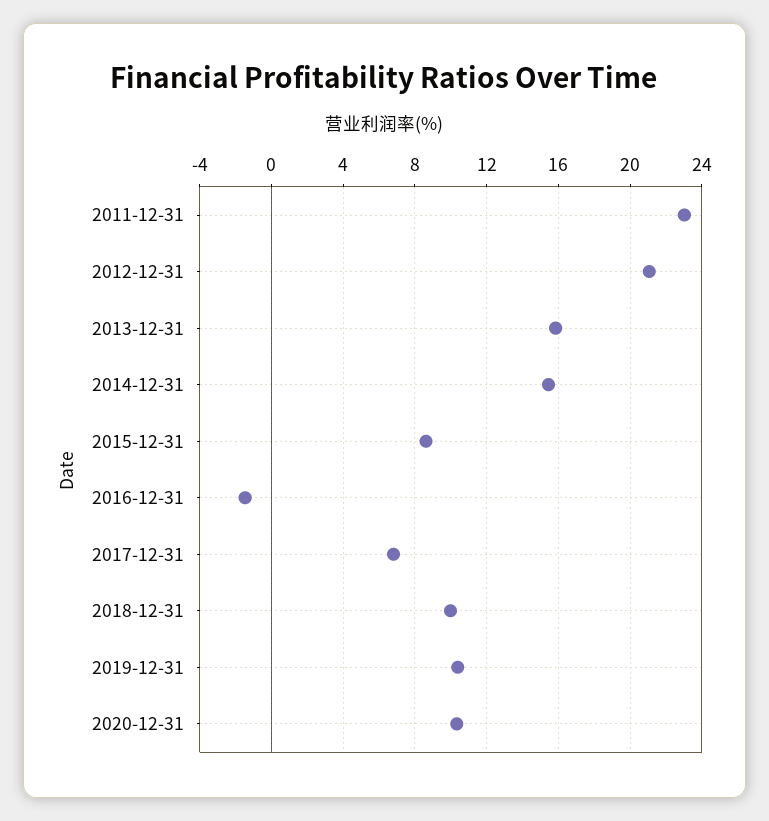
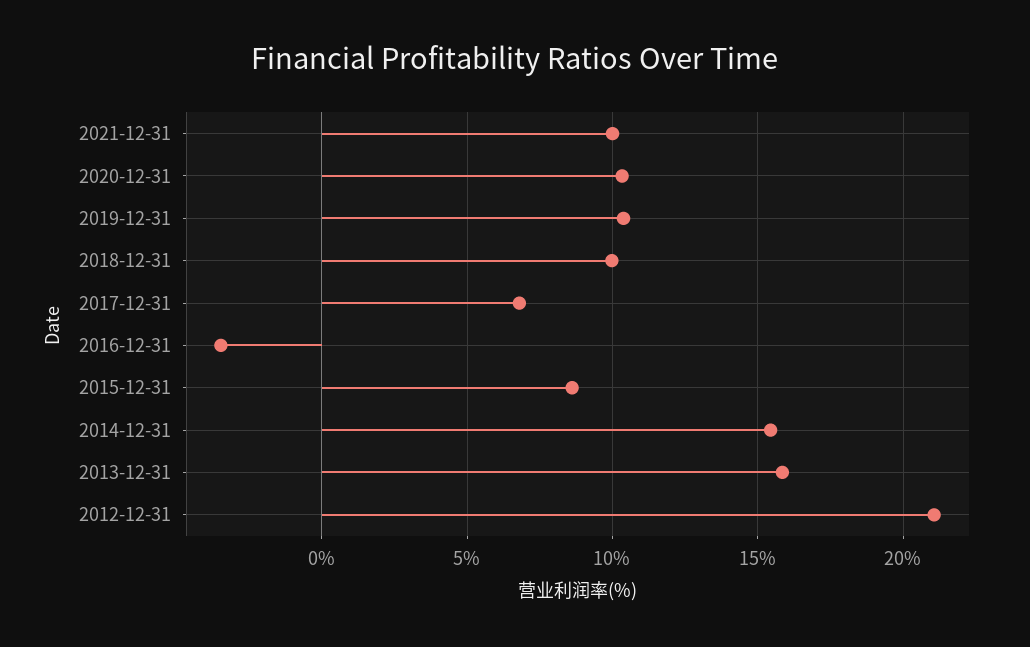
2011-12-31: 23 -> none
2016-12-31: -1.5 -> -3.5
2021-12-31: none -> 10

